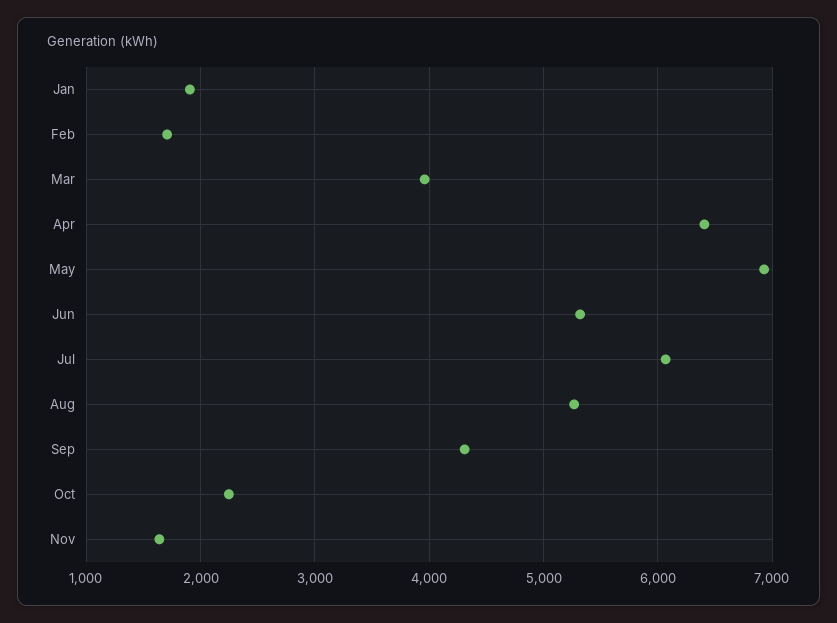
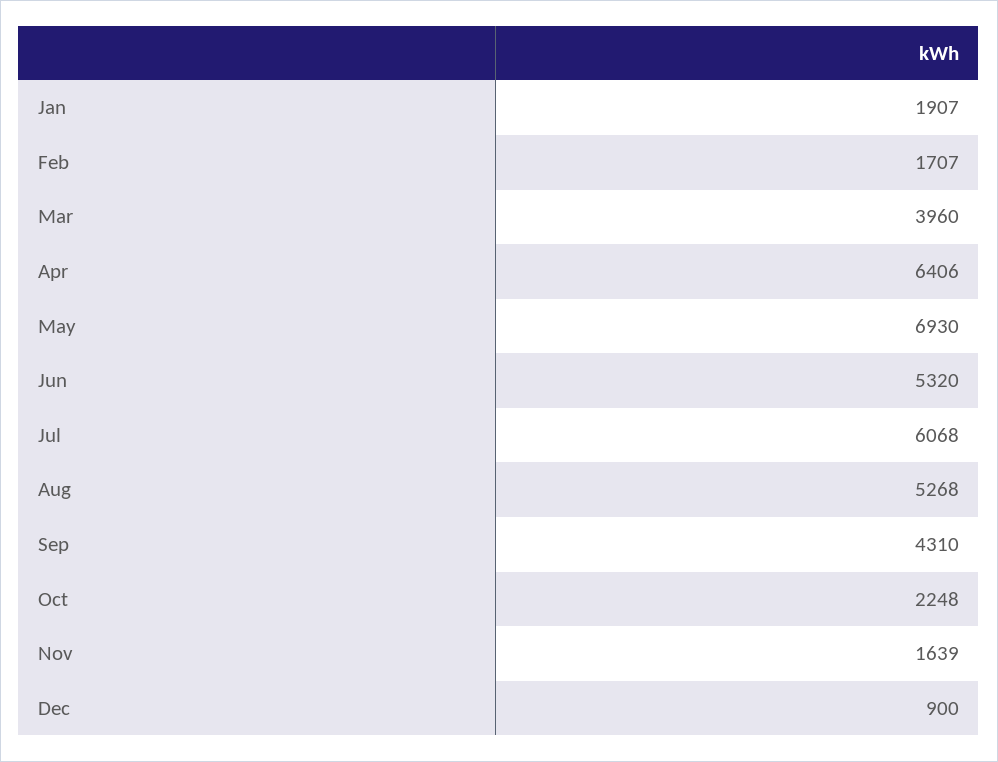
Dec: none -> 900

